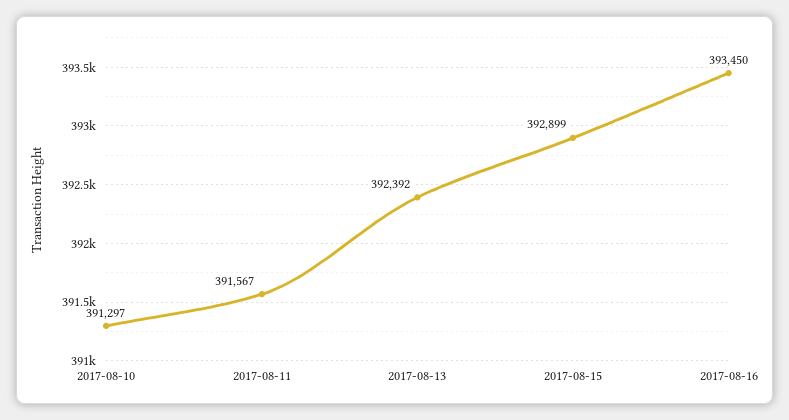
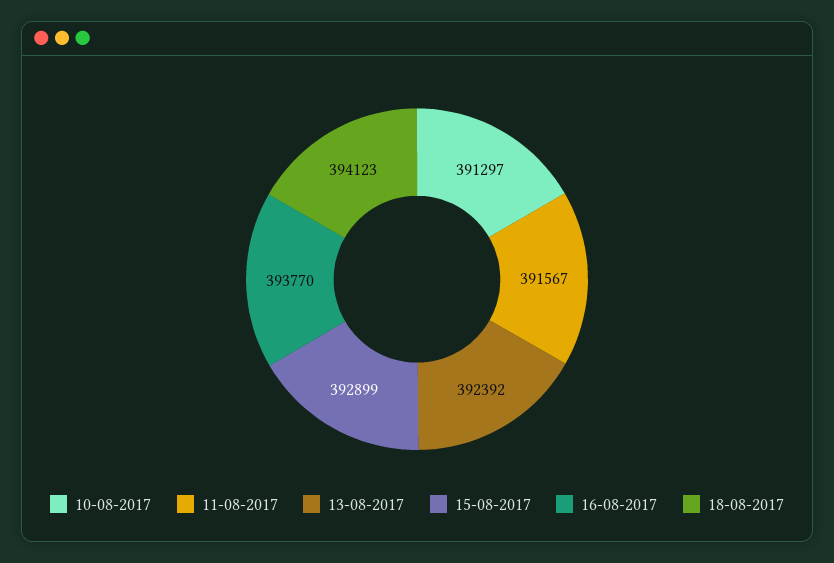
2017-08-16: 393450 -> 393770
18-08-2017: none -> 394123

